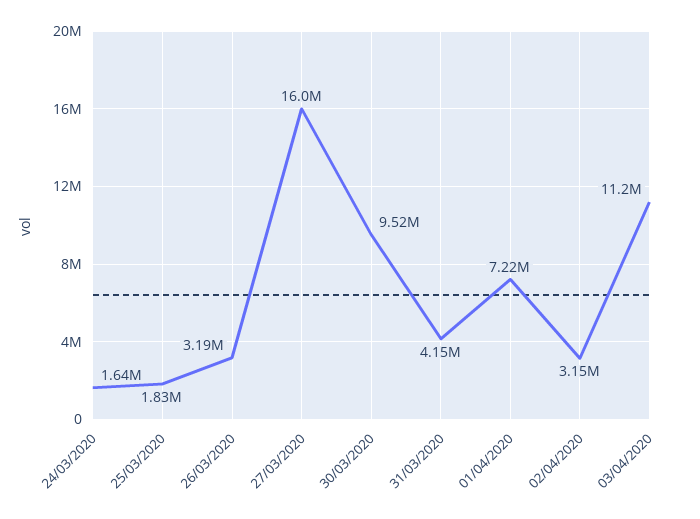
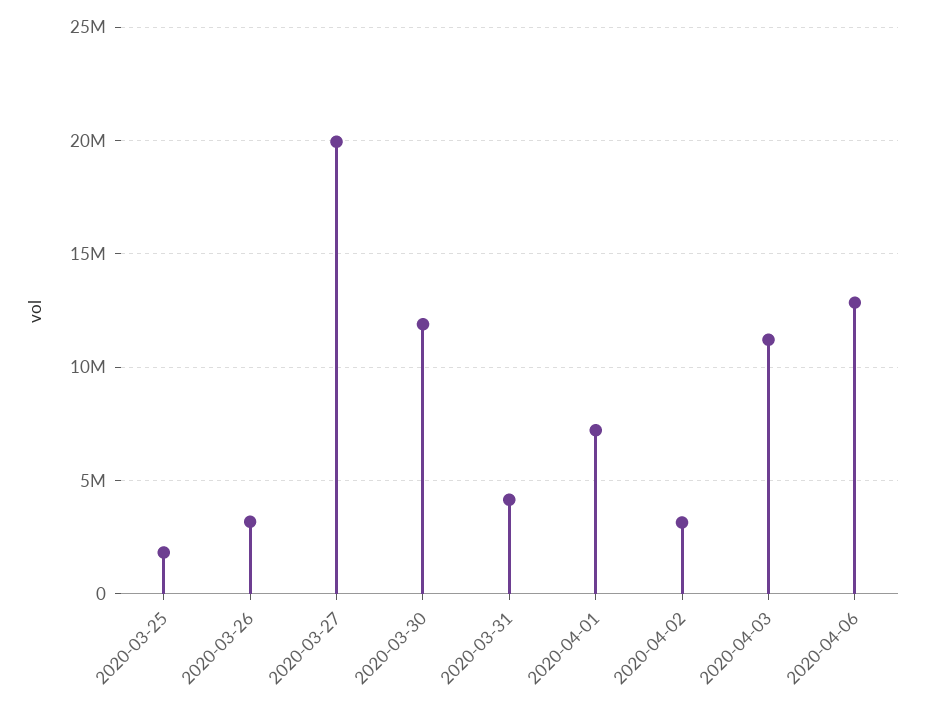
24/03/2020: 1640000 -> none
27/03/2020: 16000000 -> 20000000
30/03/2020: 9520000 -> 12000000
2020-04-06: none -> 13000000

